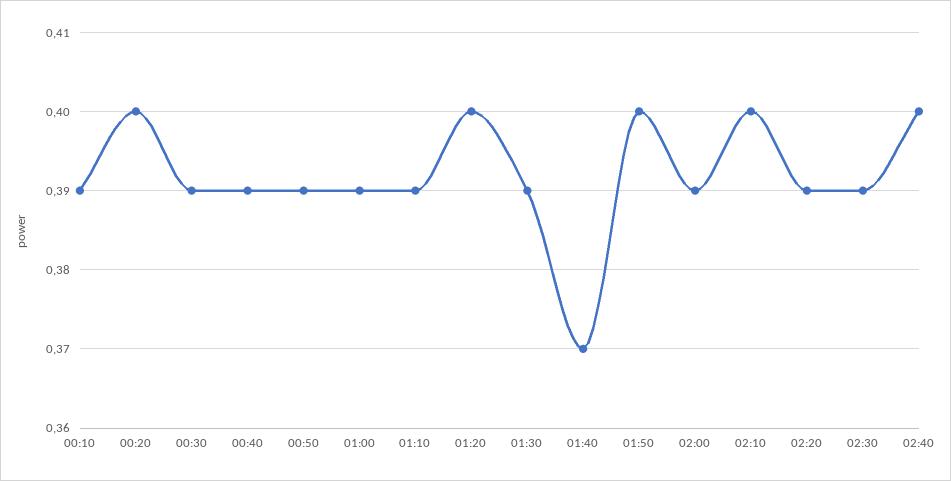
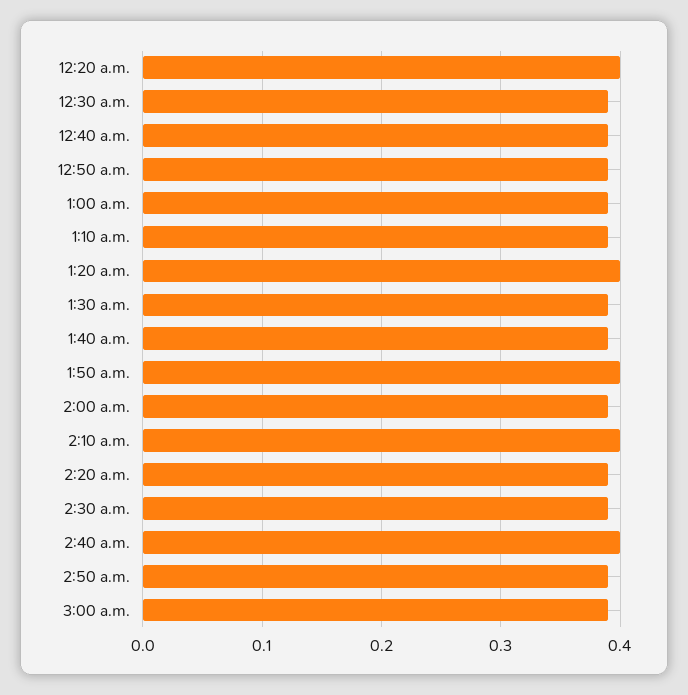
00:10: 0.39 -> none
01:40: 0.37 -> 0.39
2:50 a.m.: none -> 0.39
3:00 a.m.: none -> 0.39

